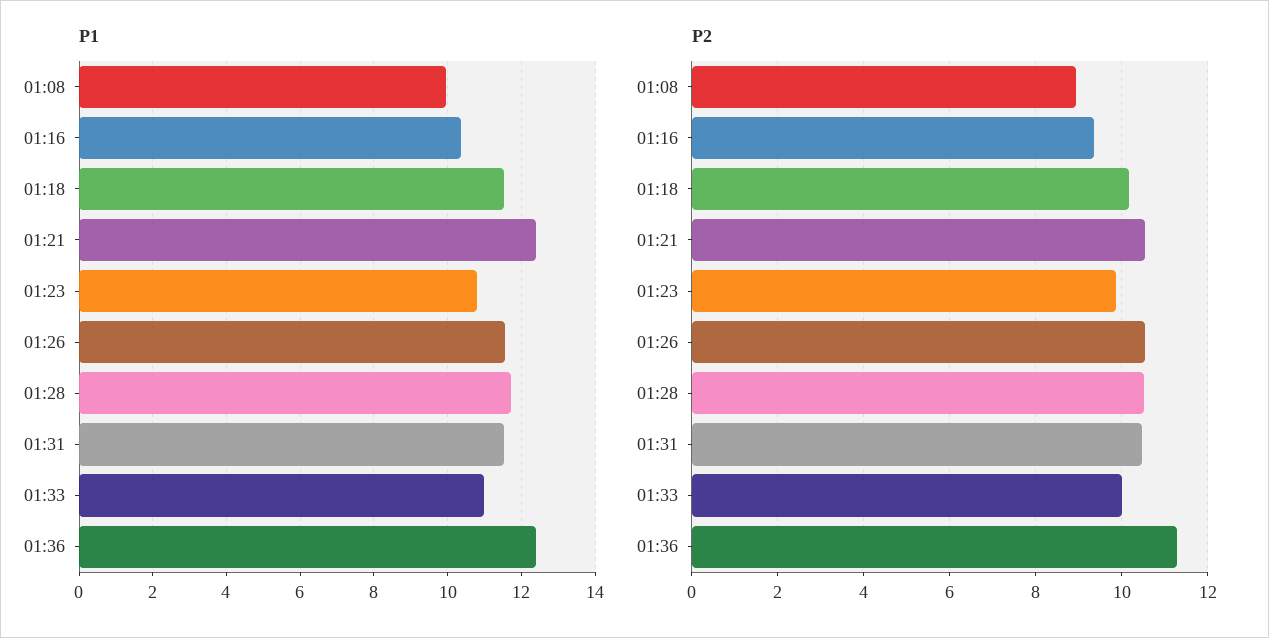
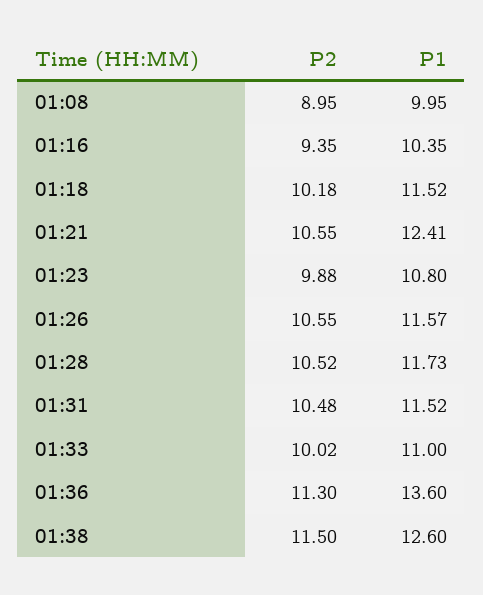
P1, 01:36: 12.4 -> 13.6
P2, 01:38: none -> 11.5
P1, 01:38: none -> 12.6

